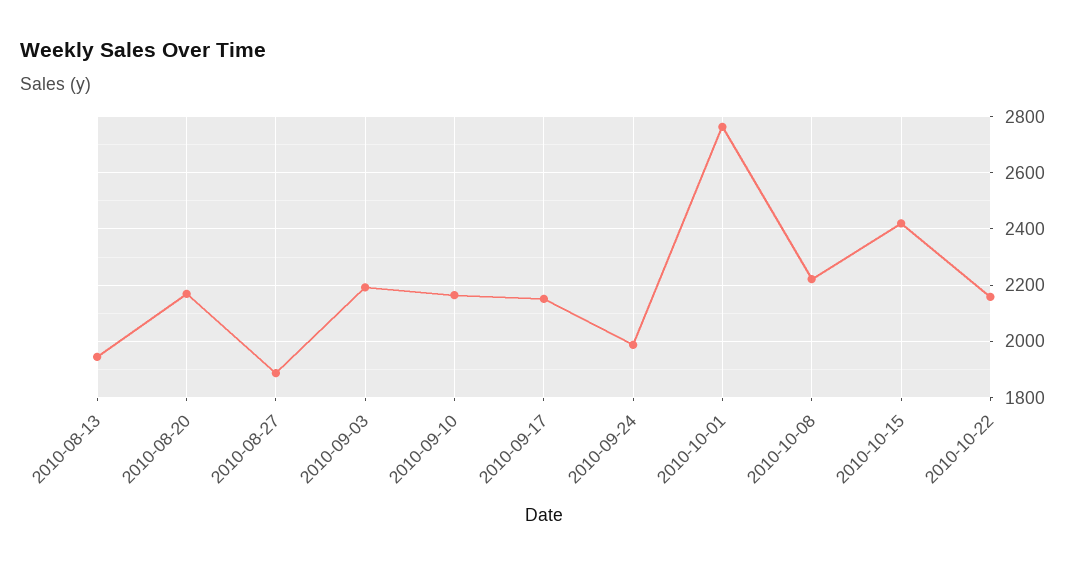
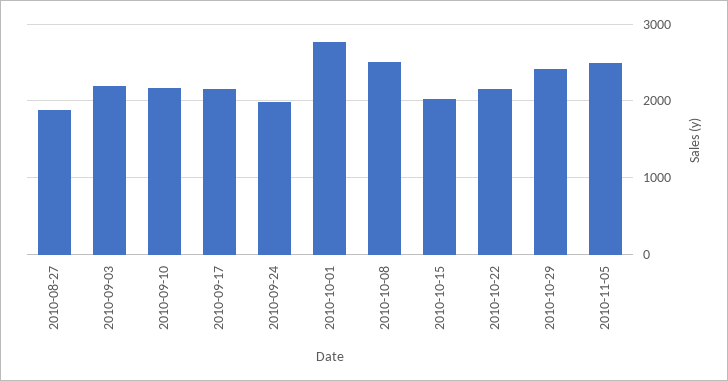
2010-08-13: 1950 -> none
2010-08-20: 2175 -> none
2010-10-08: 2225 -> 2500
2010-10-15: 2425 -> 2000
2010-10-29: none -> 2400
2010-11-05: none -> 2500

